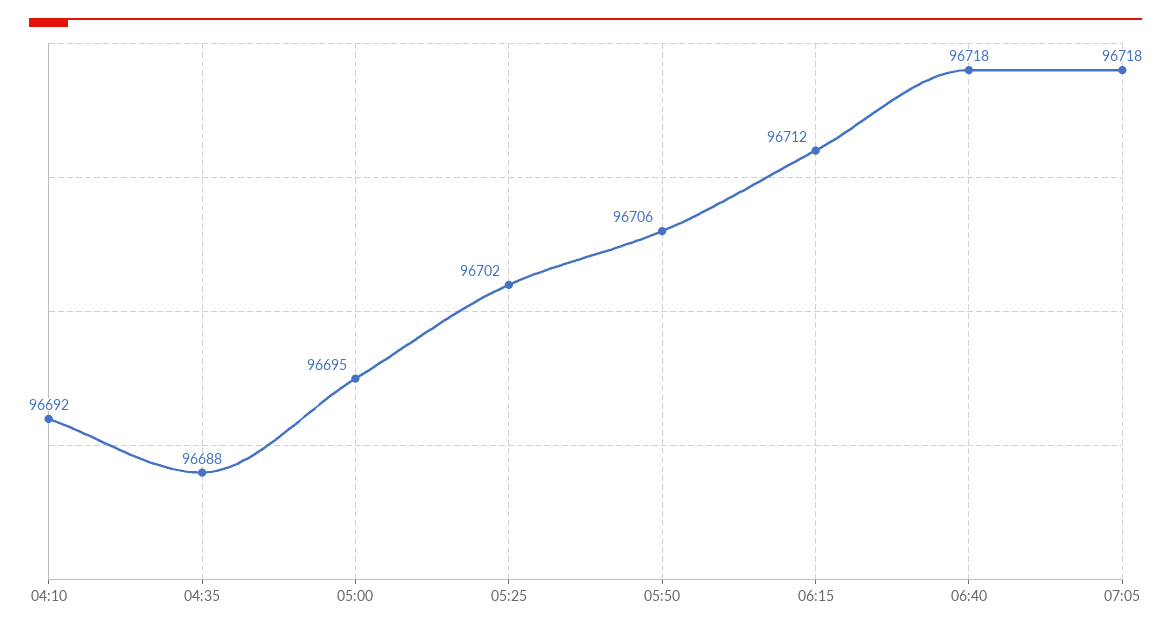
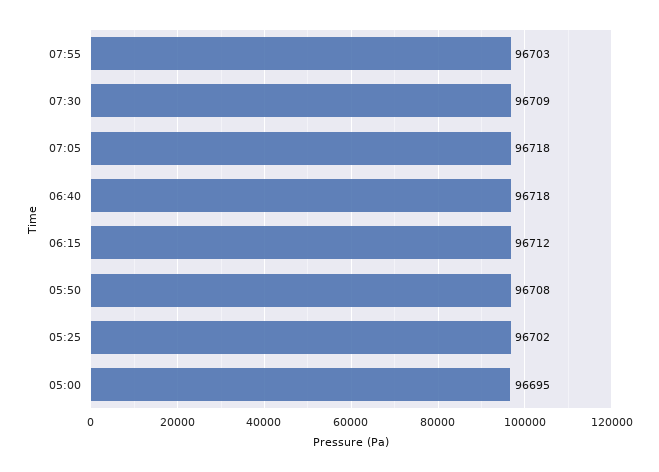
04:10: 96692 -> none
04:35: 96688 -> none
05:50: 96706 -> 96708
07:55: none -> 96703
07:30: none -> 96709

